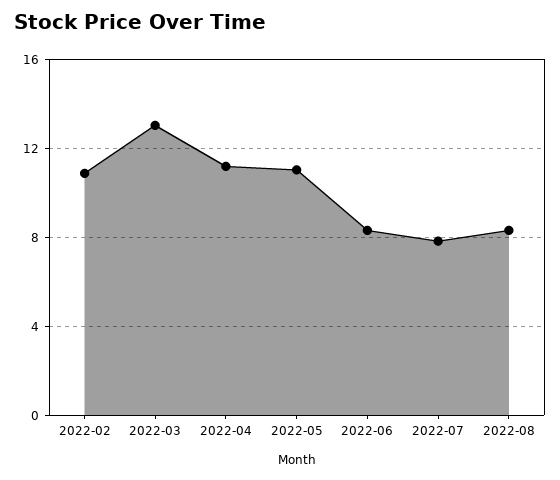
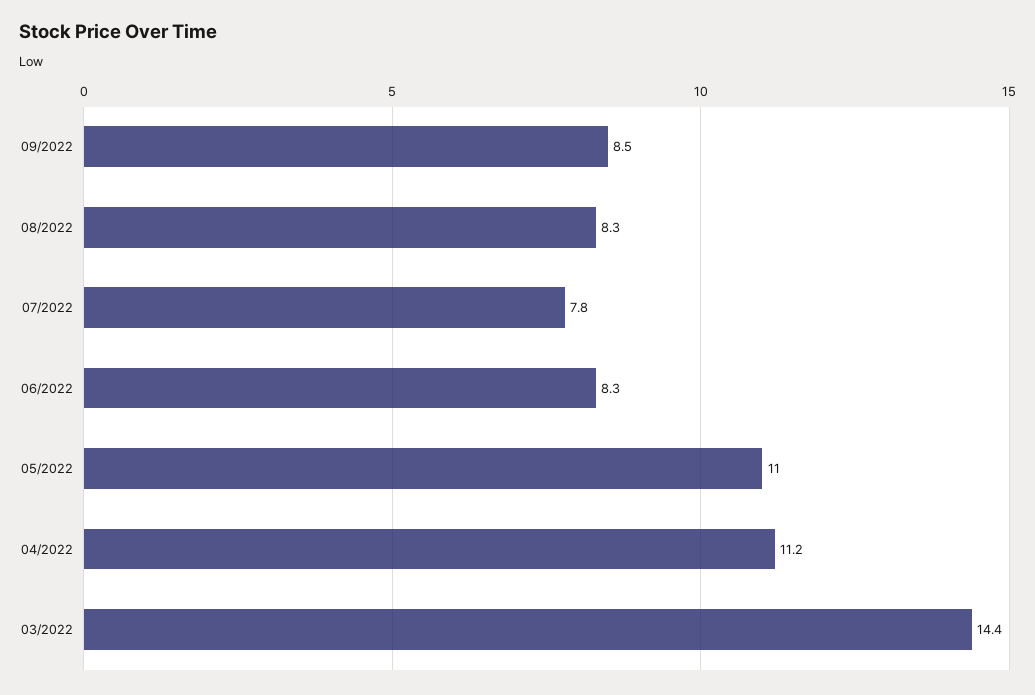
2022-02: 11 -> none
2022-03: 13 -> 14.4
09/2022: none -> 8.5

